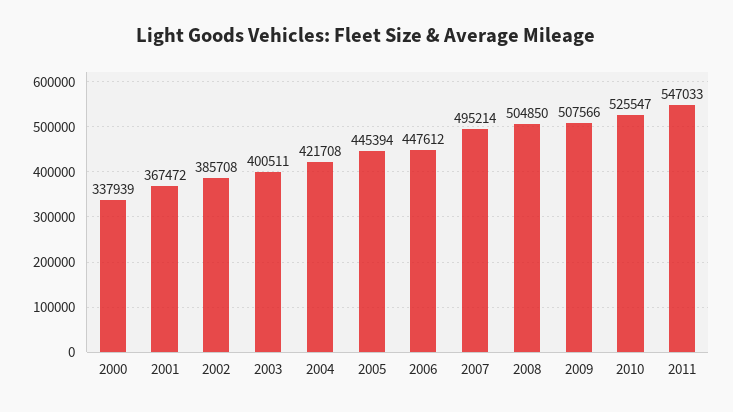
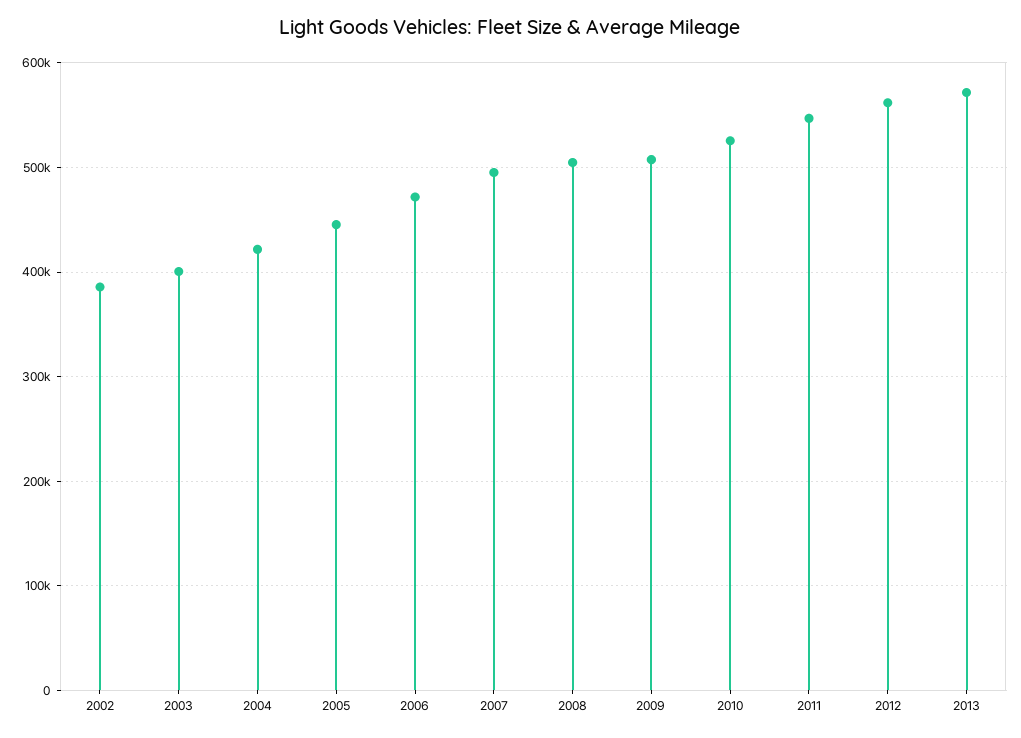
2000: 337939 -> none
2001: 367472 -> none
2006: 447612 -> 470000
2012: none -> 560000
2013: none -> 570000

